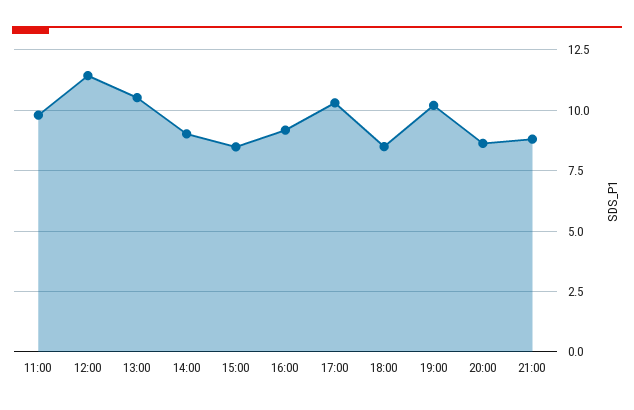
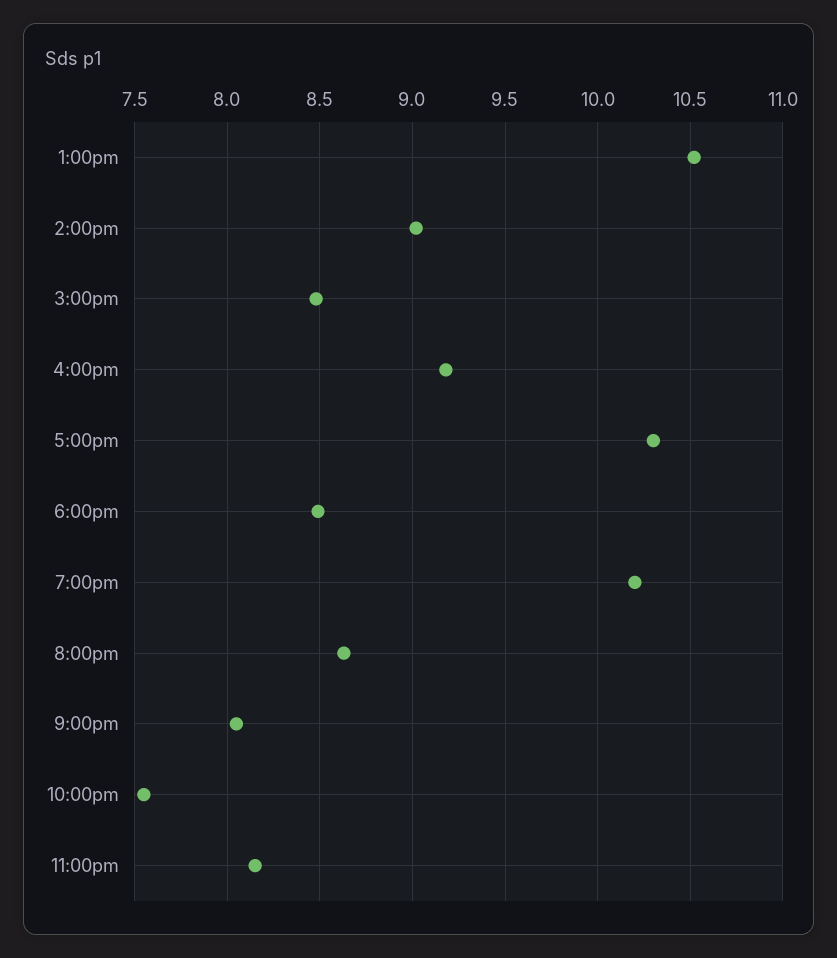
11:00: 9.75 -> none
12:00: 11.5 -> none
21:00: 8.75 -> 8.05
10:00pm: none -> 7.55
11:00pm: none -> 8.15

